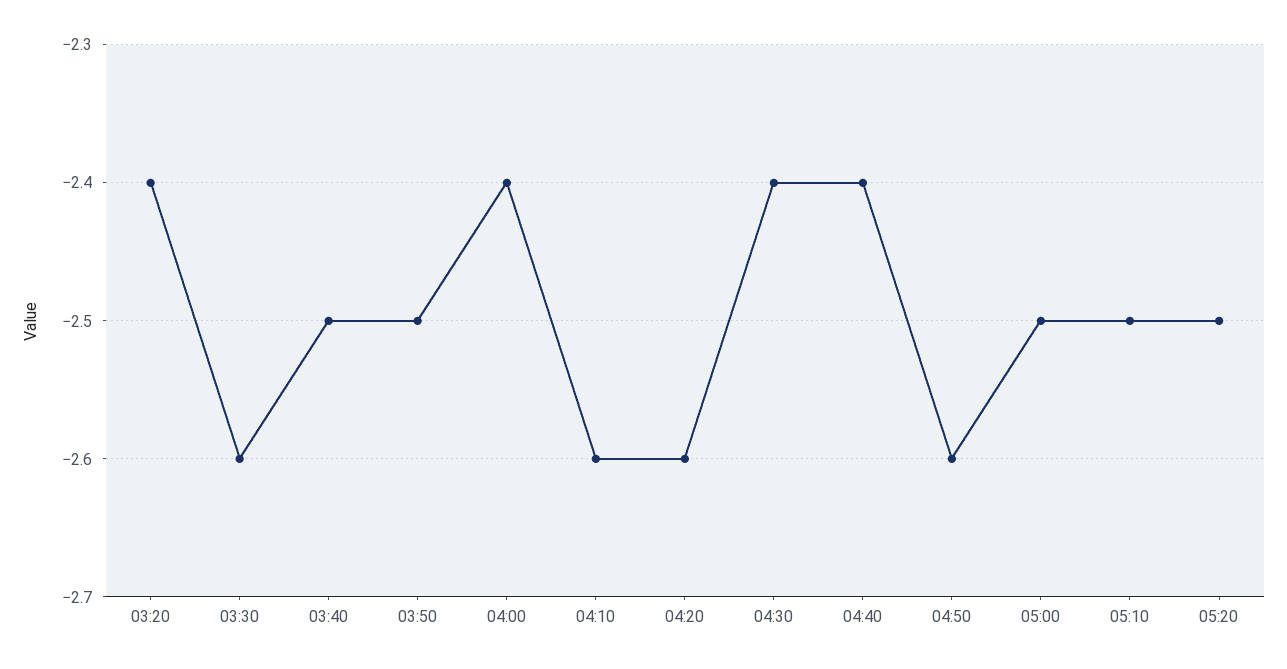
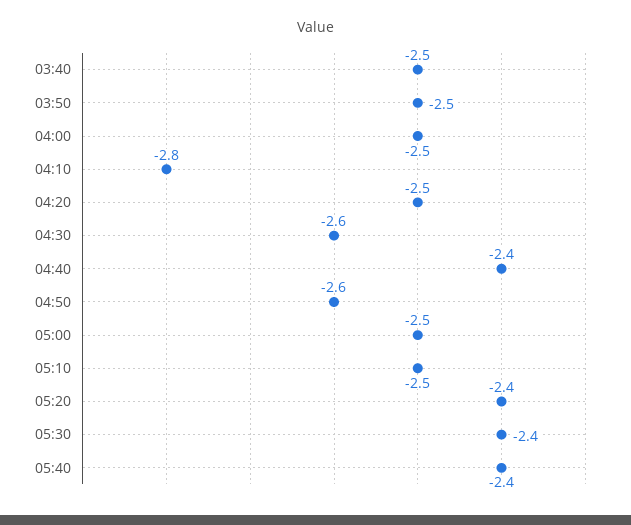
03:20: -2.4 -> none
03:30: -2.6 -> none
04:00: -2.4 -> -2.5
04:10: -2.6 -> -2.8
04:20: -2.6 -> -2.5
04:30: -2.4 -> -2.6
05:20: -2.5 -> -2.4
05:30: none -> -2.4
05:40: none -> -2.4

